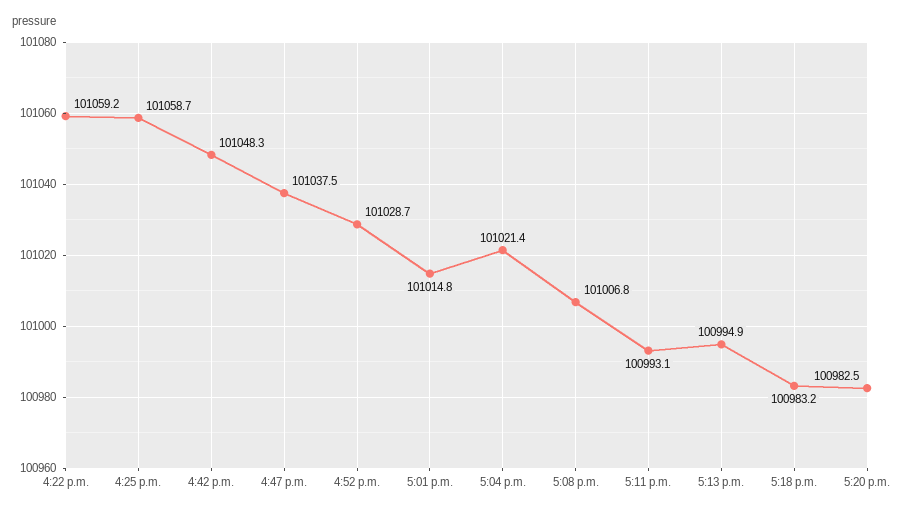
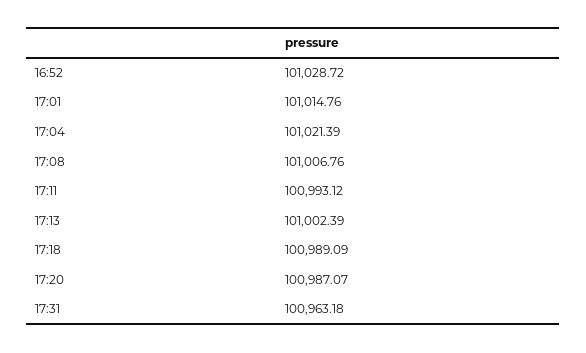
4:22 p.m.: 101059.2 -> none
4:25 p.m.: 101058.7 -> none
4:42 p.m.: 101048.3 -> none
4:47 p.m.: 101037.5 -> none
5:13 p.m.: 100994.9 -> 101002.39
5:18 p.m.: 100983.2 -> 100989.09
5:20 p.m.: 100982.5 -> 100987.07
17:31: none -> 100963.18

